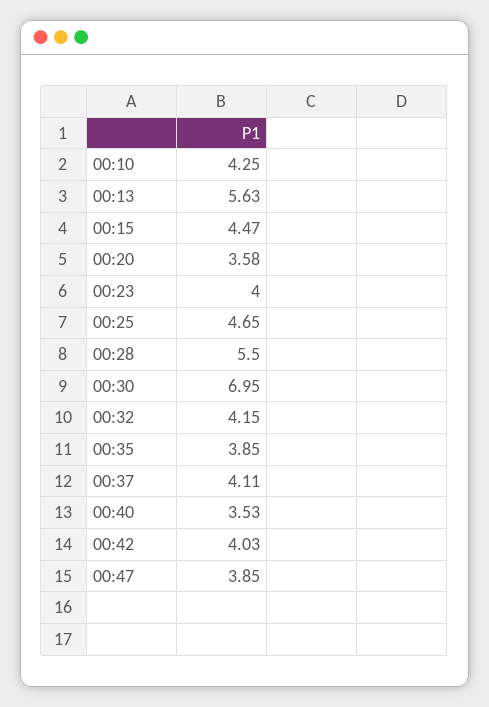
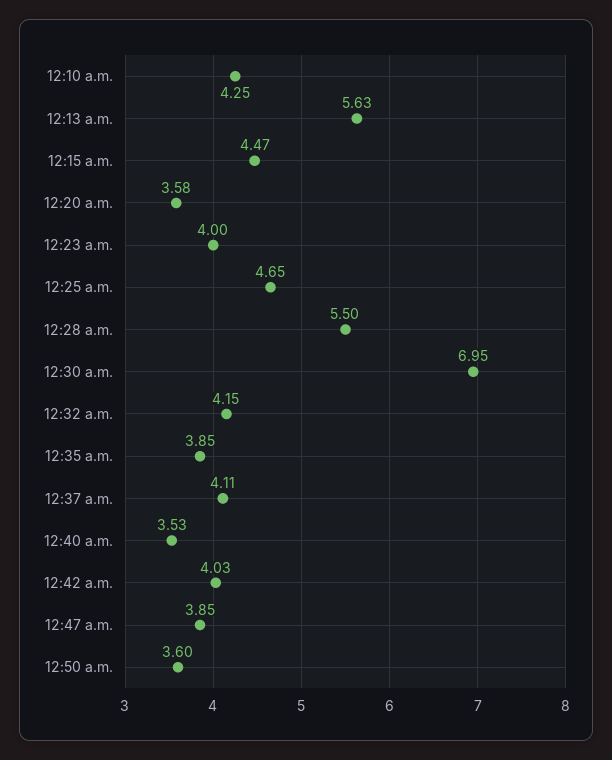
12:50 a.m.: none -> 3.6

